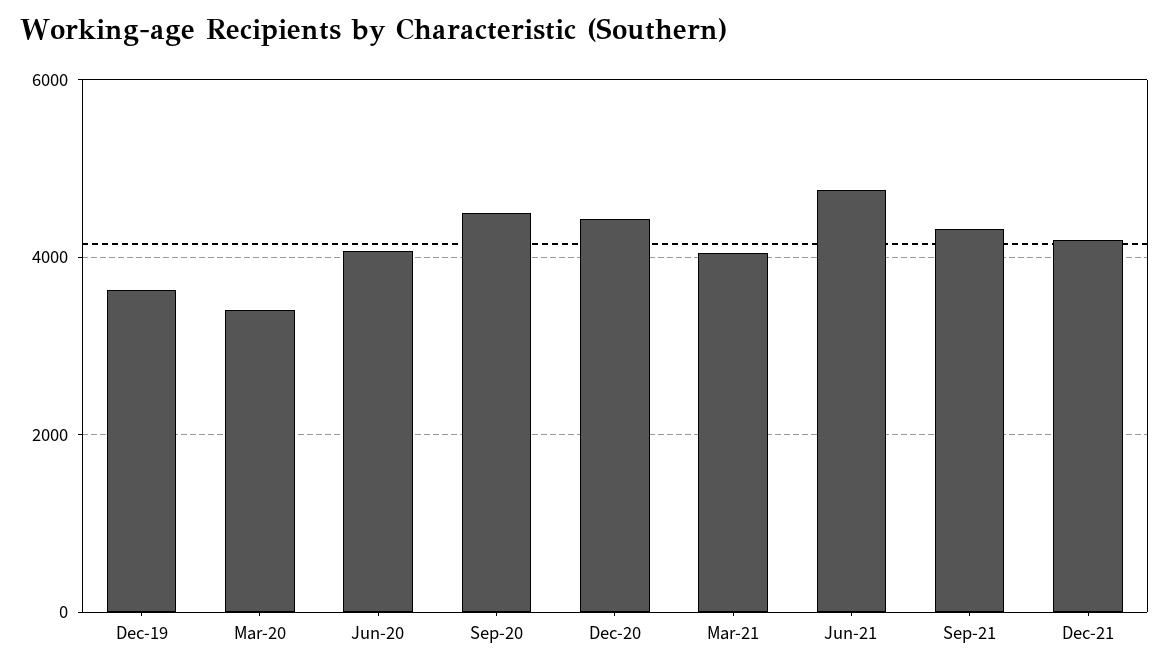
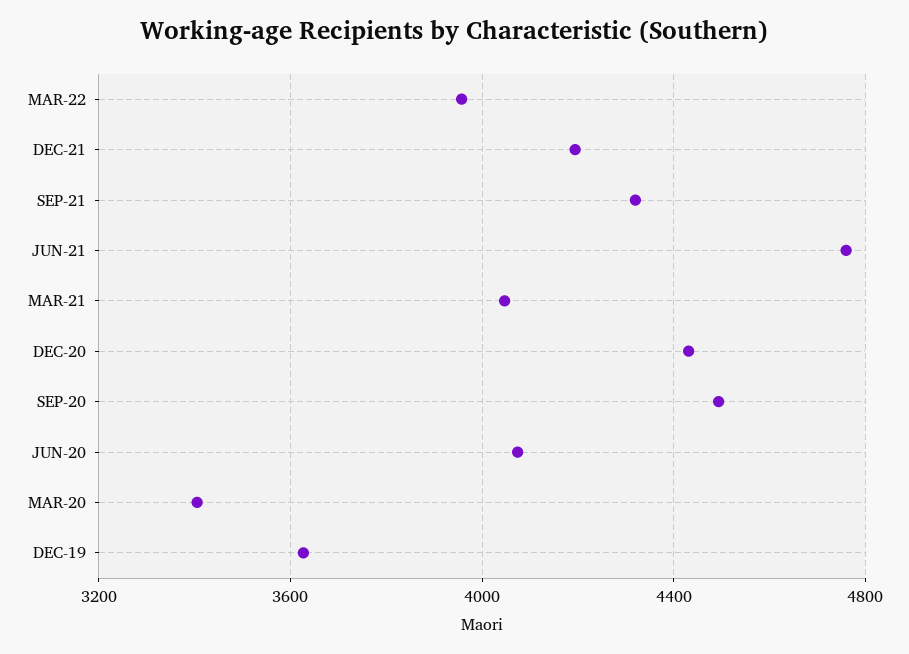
MAR-22: none -> 3950

